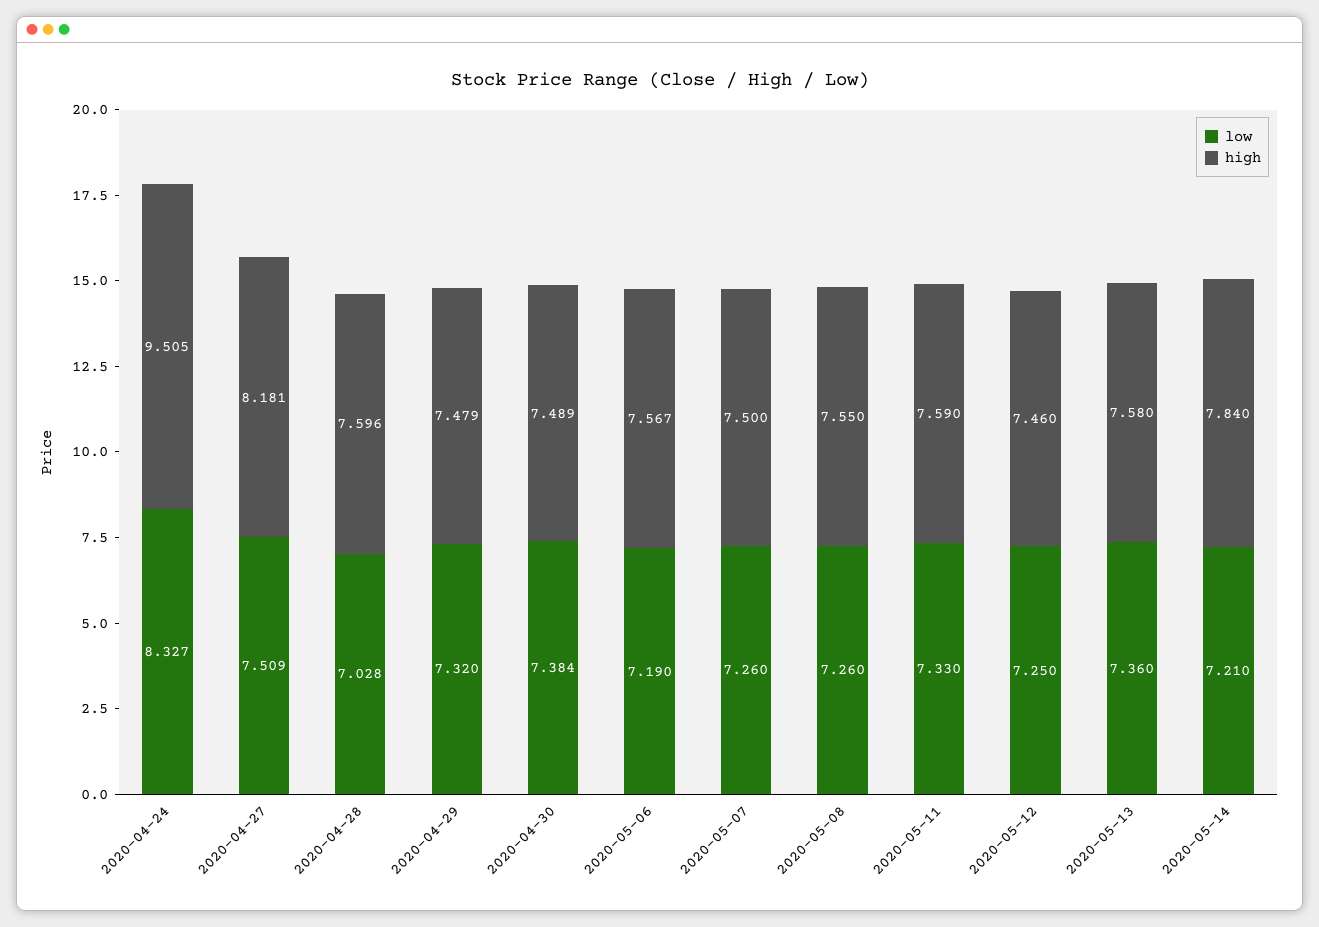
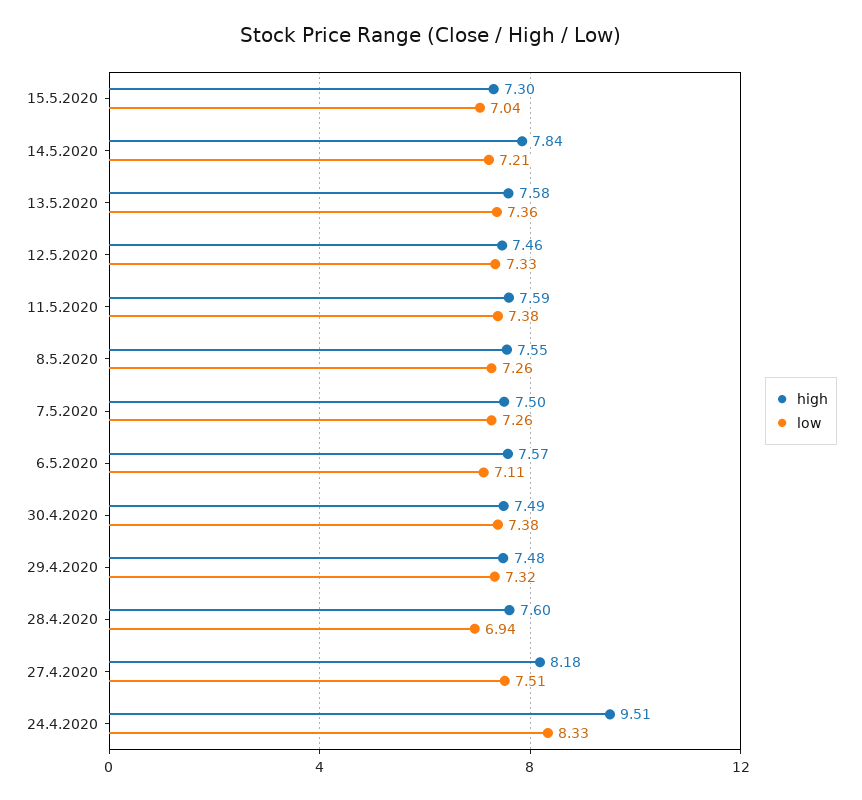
low, 2020-04-28: 7.028 -> 6.94
low, 2020-05-06: 7.19 -> 7.11
low, 2020-05-11: 7.33 -> 7.38
low, 2020-05-12: 7.25 -> 7.33
high, 15.5.2020: none -> 7.3
low, 15.5.2020: none -> 7.04

